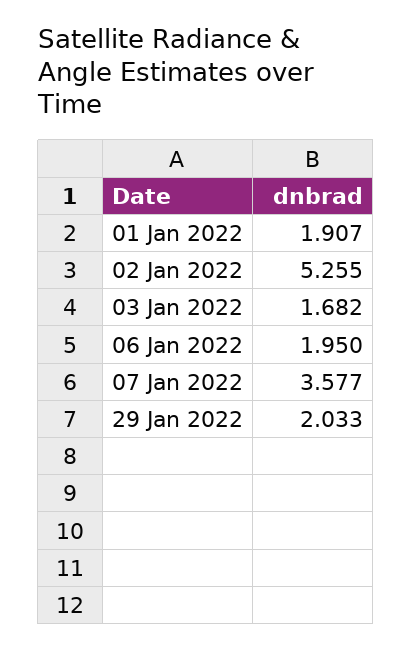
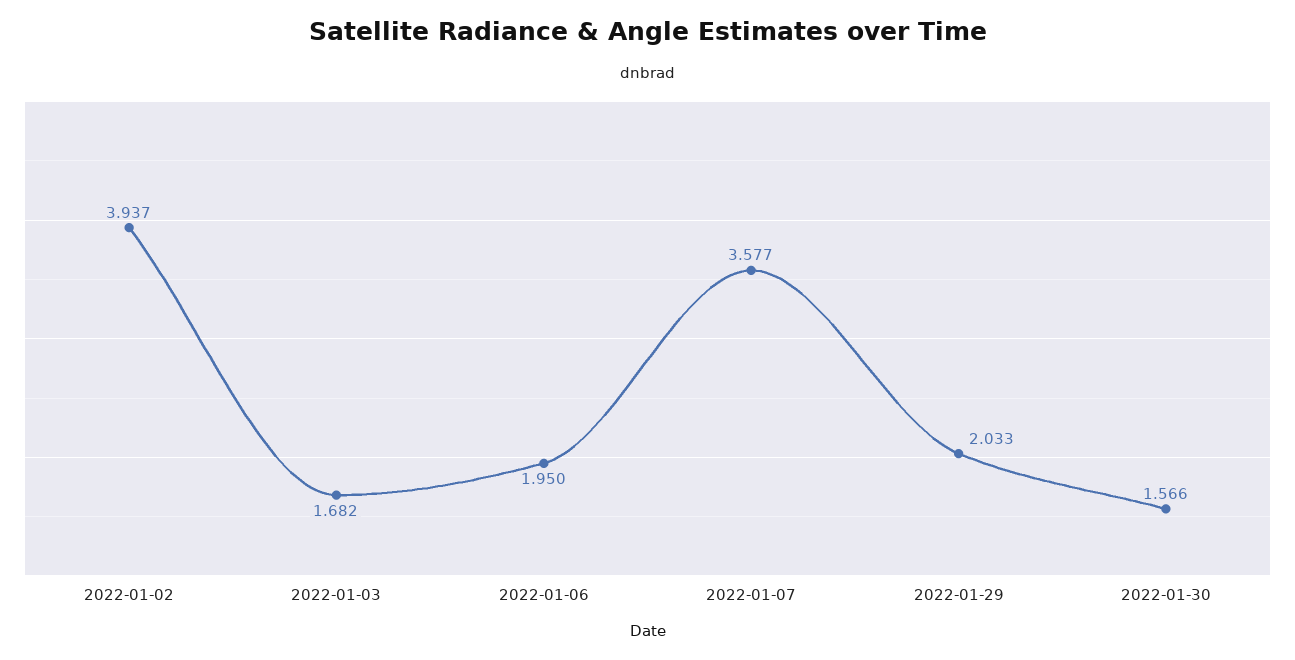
01 Jan 2022: 1.907 -> none
02 Jan 2022: 5.255 -> 3.937
2022-01-30: none -> 1.566

